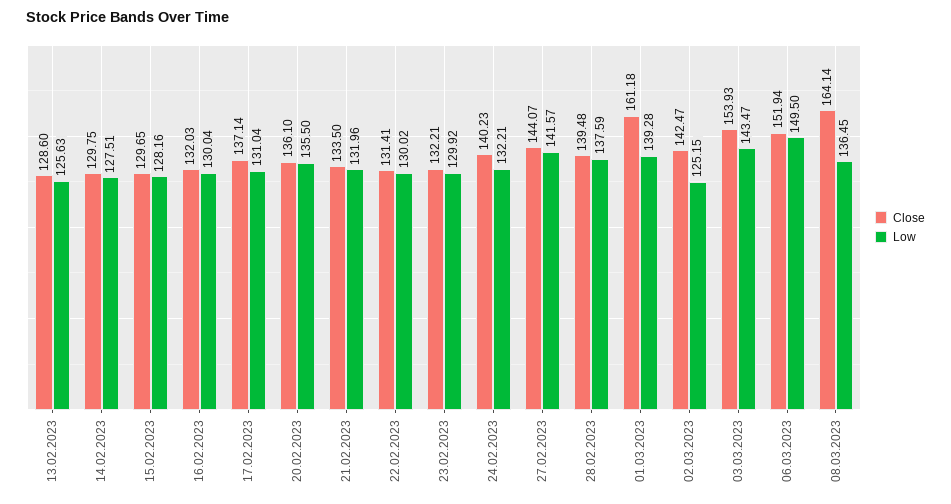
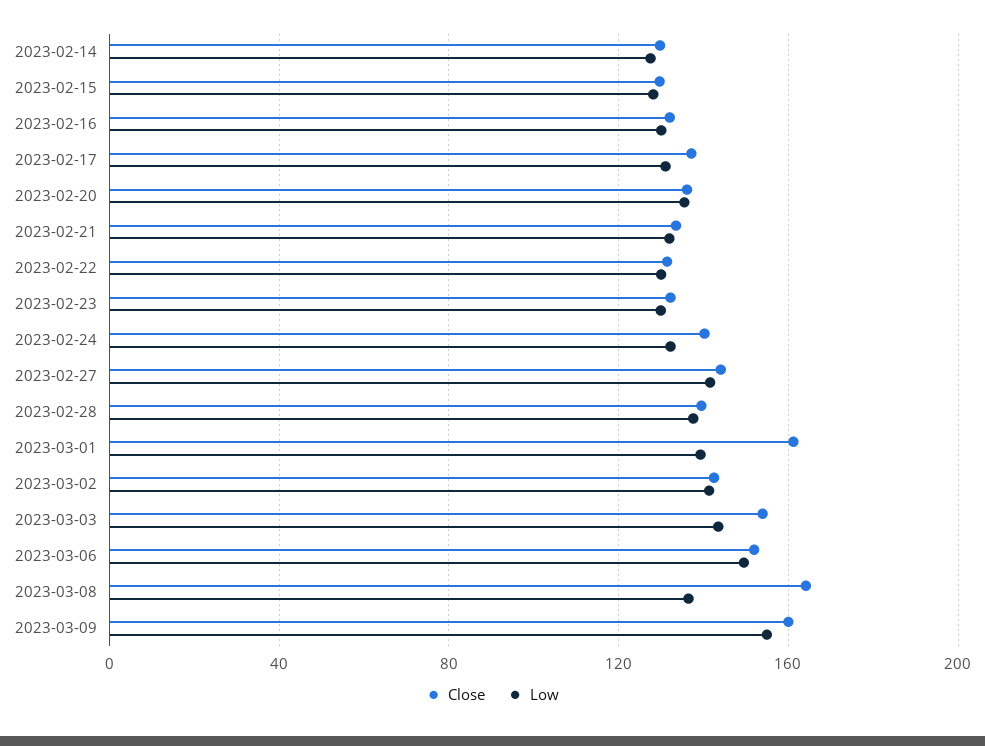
Close, 13.02.2023: 128.6 -> none
Low, 13.02.2023: 125.63 -> none
Low, 02.03.2023: 125.15 -> 140
Close, 2023-03-09: none -> 160
Low, 2023-03-09: none -> 155

